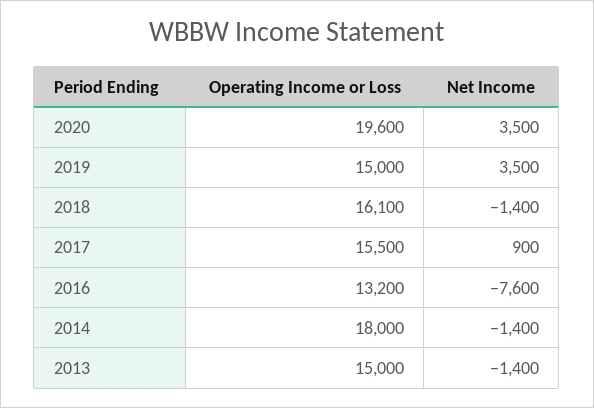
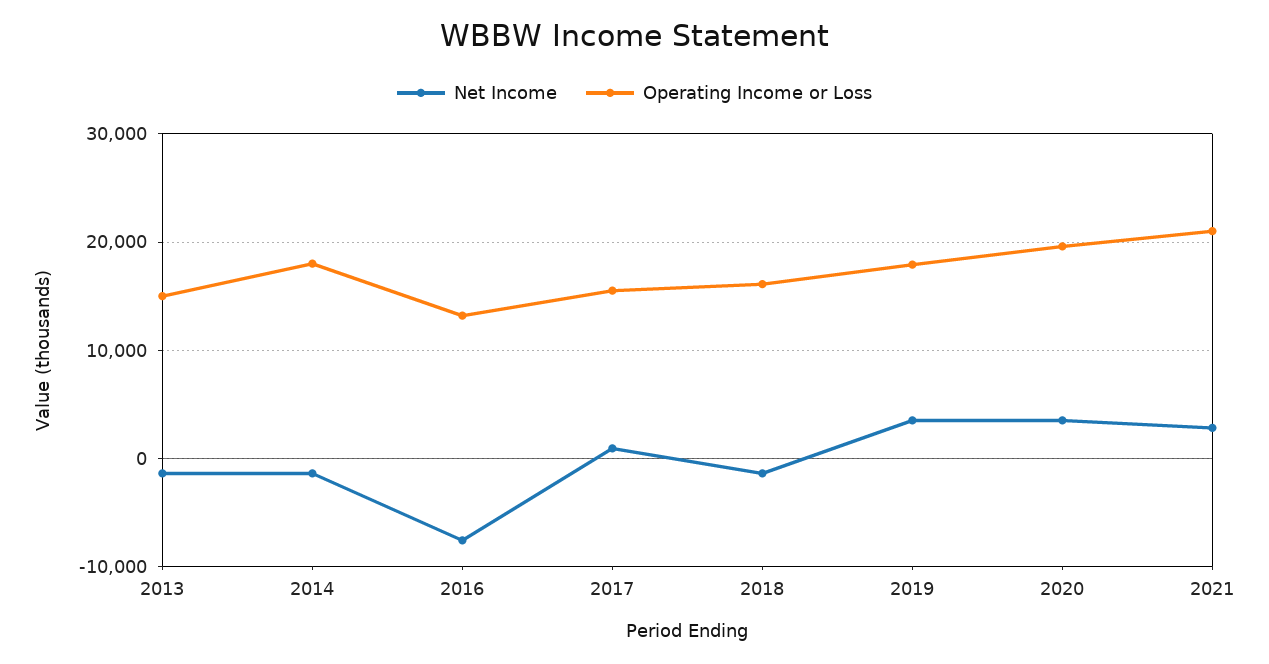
Operating Income or Loss, 2019: 15000 -> 18000
Net Income, 2021: none -> 3000
Operating Income or Loss, 2021: none -> 21000

